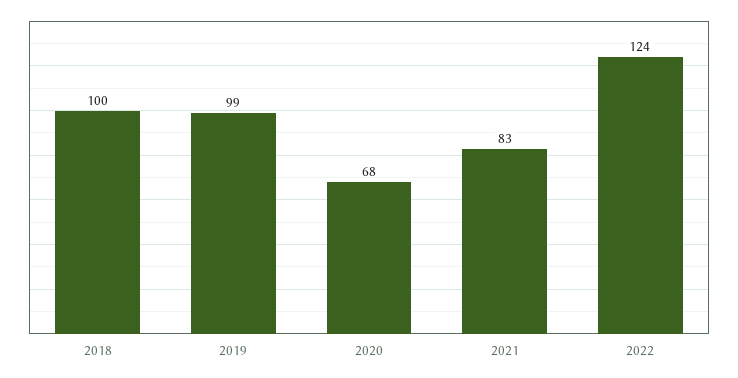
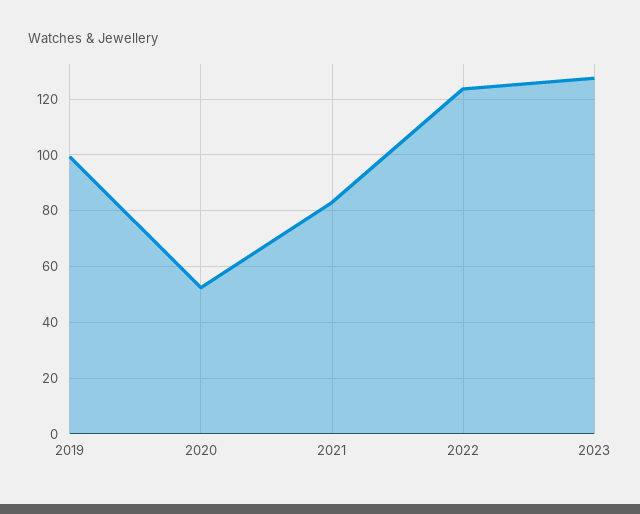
2018: 100 -> none
2020: 68 -> 52.5
2023: none -> 127.5

